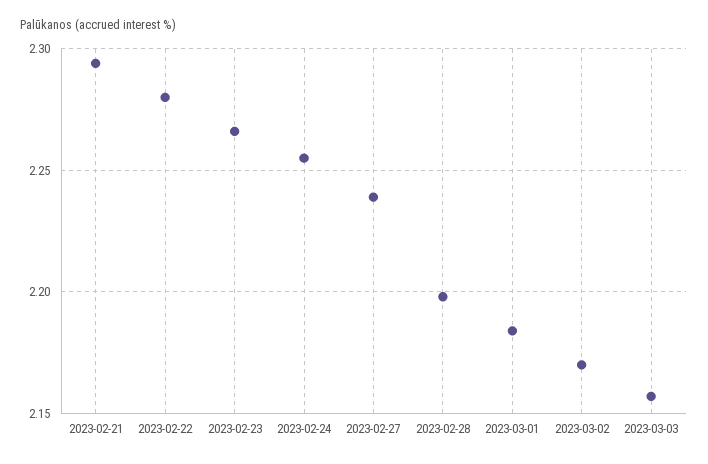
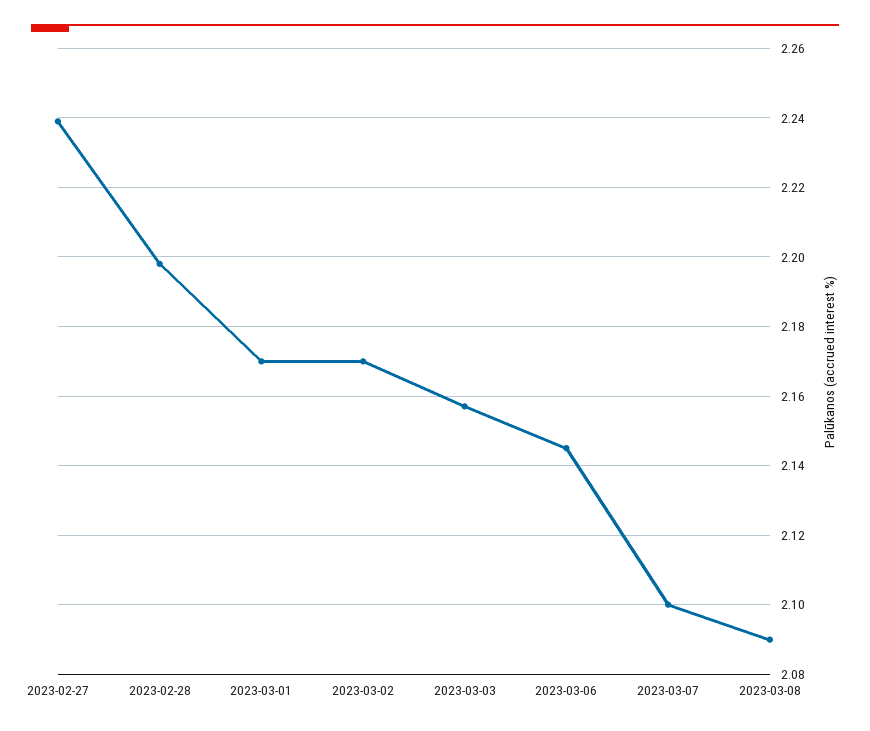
2023-02-21: 2.295 -> none
2023-02-22: 2.28 -> none
2023-02-23: 2.265 -> none
2023-02-24: 2.255 -> none
2023-03-01: 2.185 -> 2.17
2023-03-06: none -> 2.145
2023-03-07: none -> 2.1
2023-03-08: none -> 2.09

